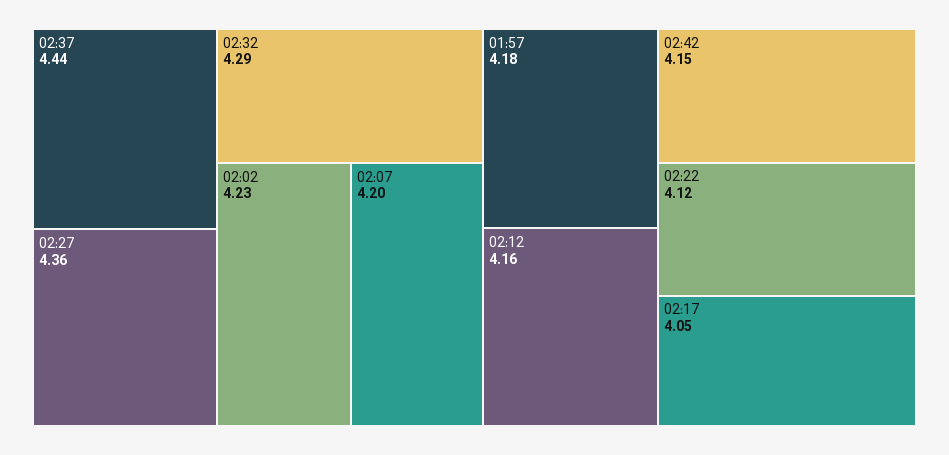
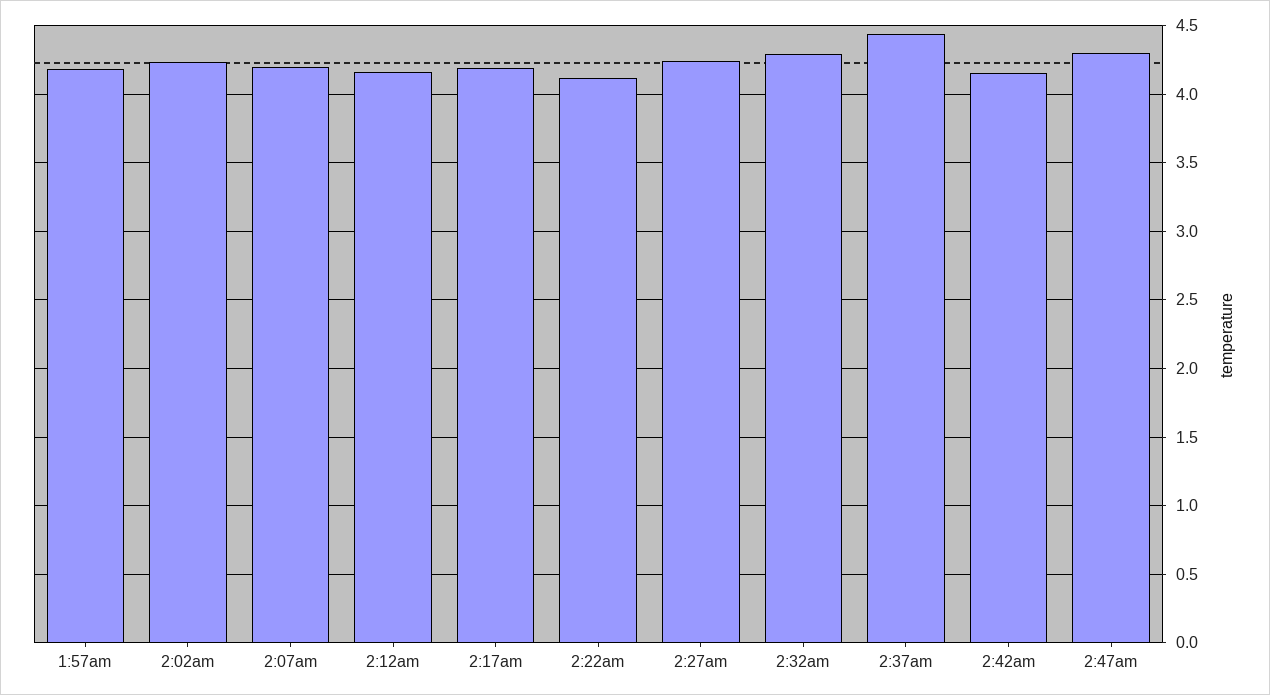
02:27: 4.36 -> 4.25
02:17: 4.05 -> 4.2
2:47am: none -> 4.3

